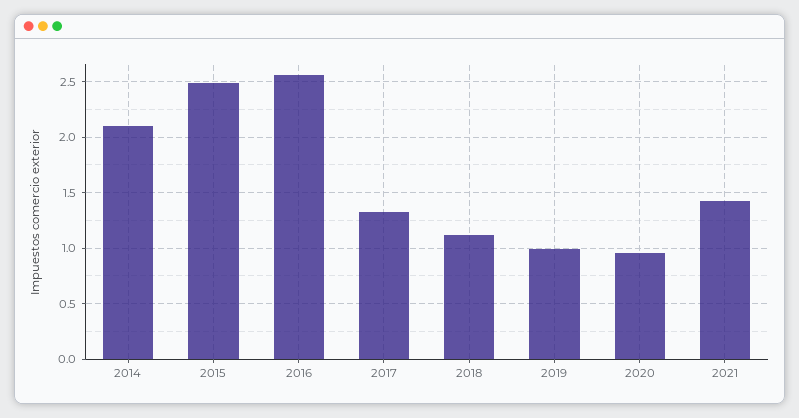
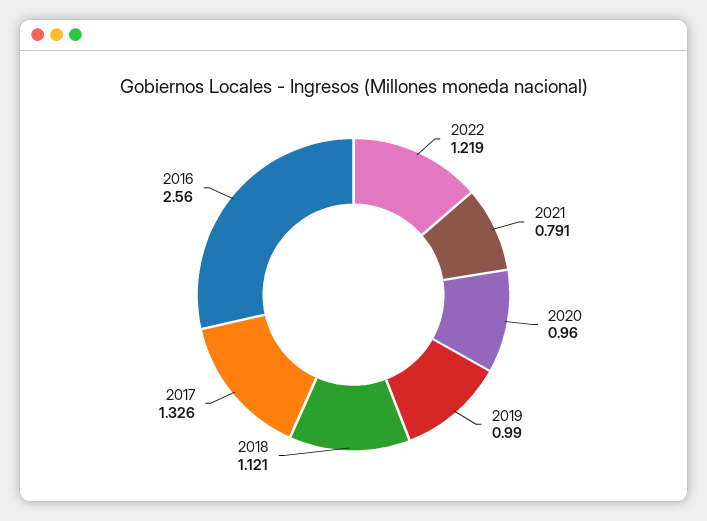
2014: 2.1 -> none
2015: 2.5 -> none
2021: 1.4 -> 0.791
2022: none -> 1.219

